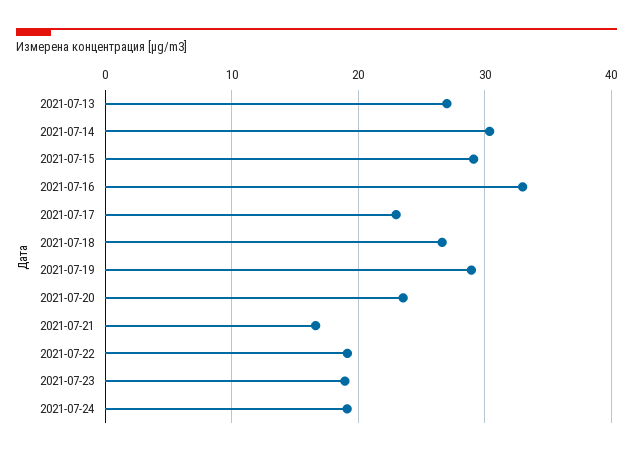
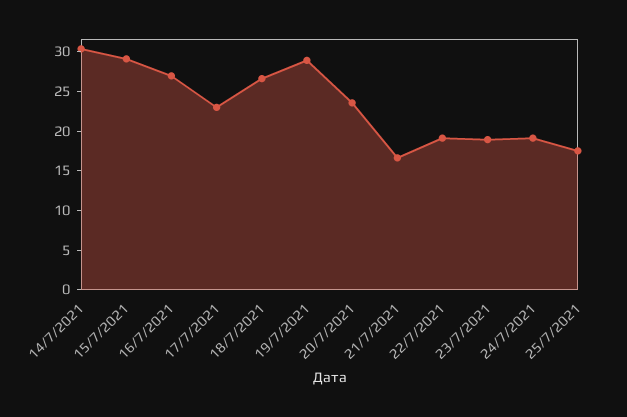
2021-07-13: 27 -> none
2021-07-16: 33 -> 27.5
25/7/2021: none -> 17.5

